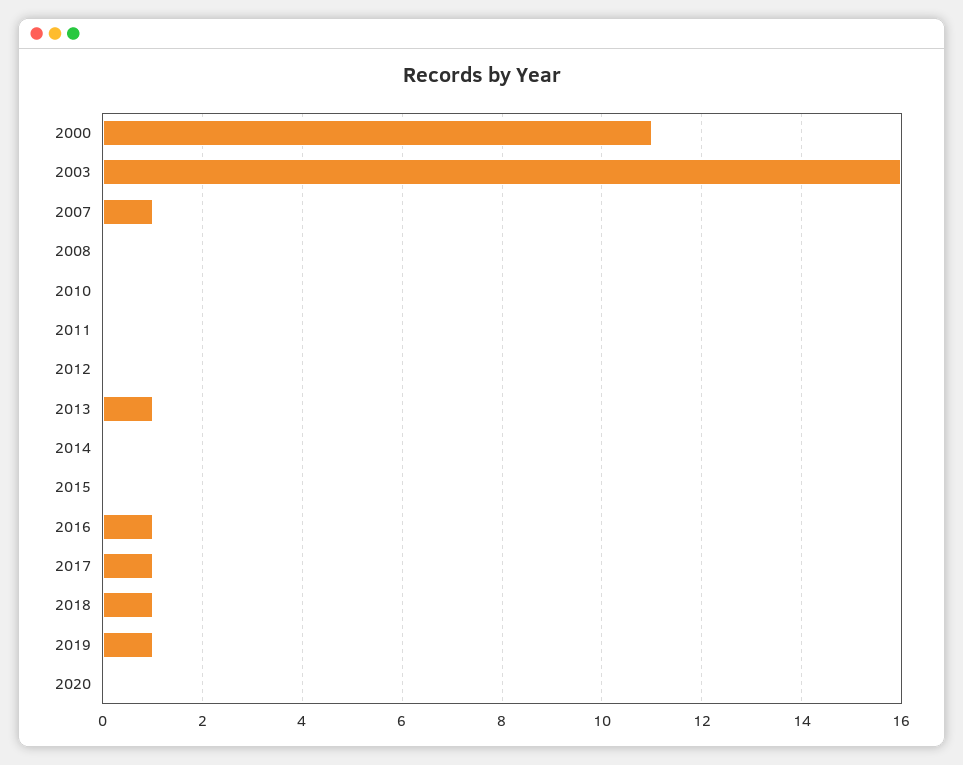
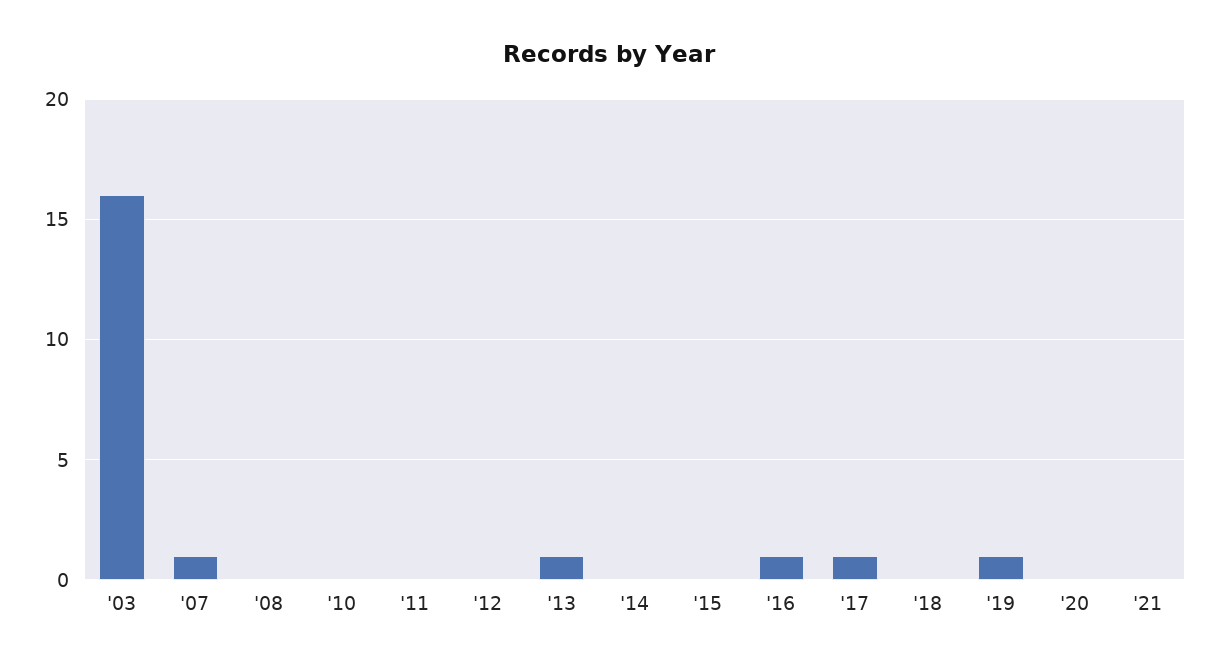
2000: 11 -> none
2018: 1 -> 0
'21: none -> 0

